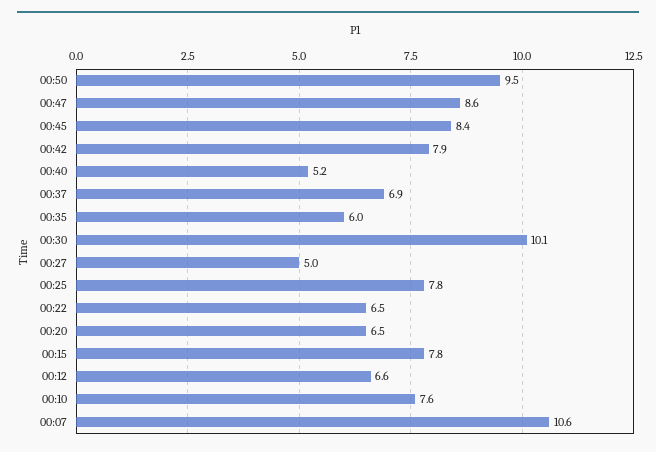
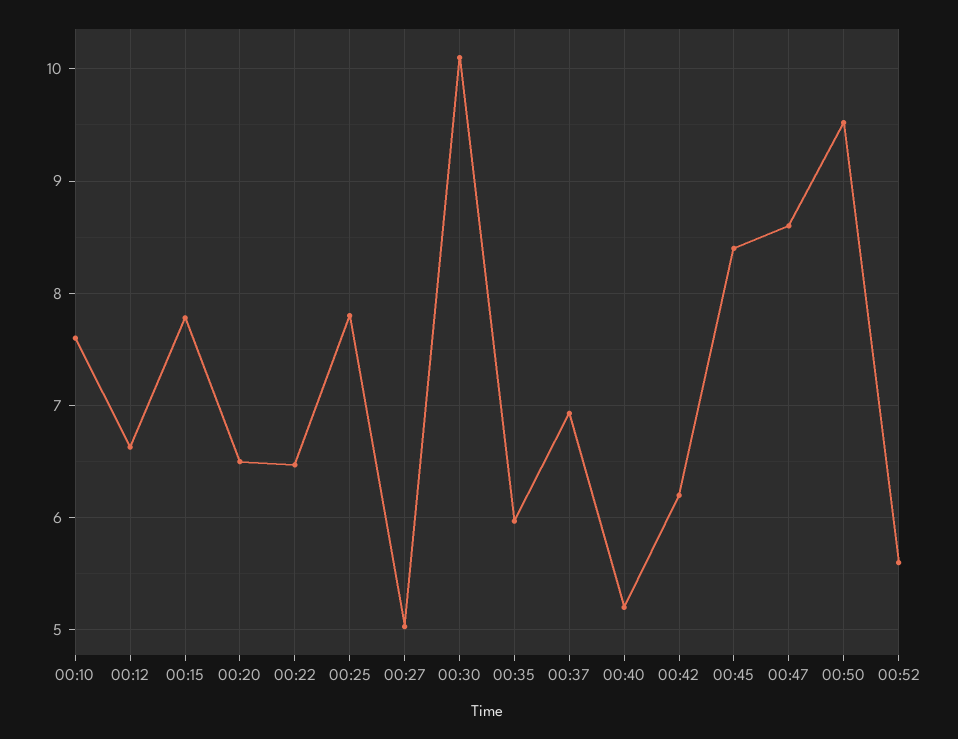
00:42: 7.9 -> 6.2
00:07: 10.6 -> none
00:52: none -> 5.6

